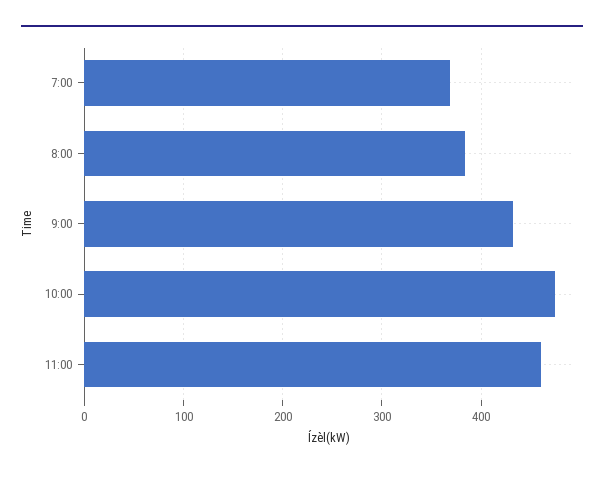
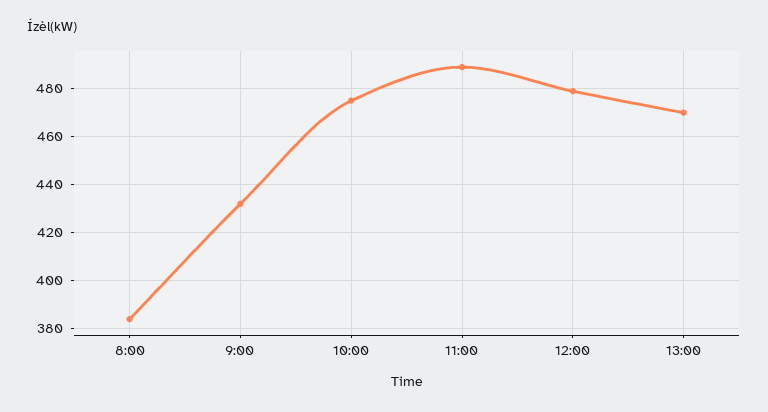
7:00: 370 -> none
11:00: 460 -> 490
12:00: none -> 480
13:00: none -> 470

